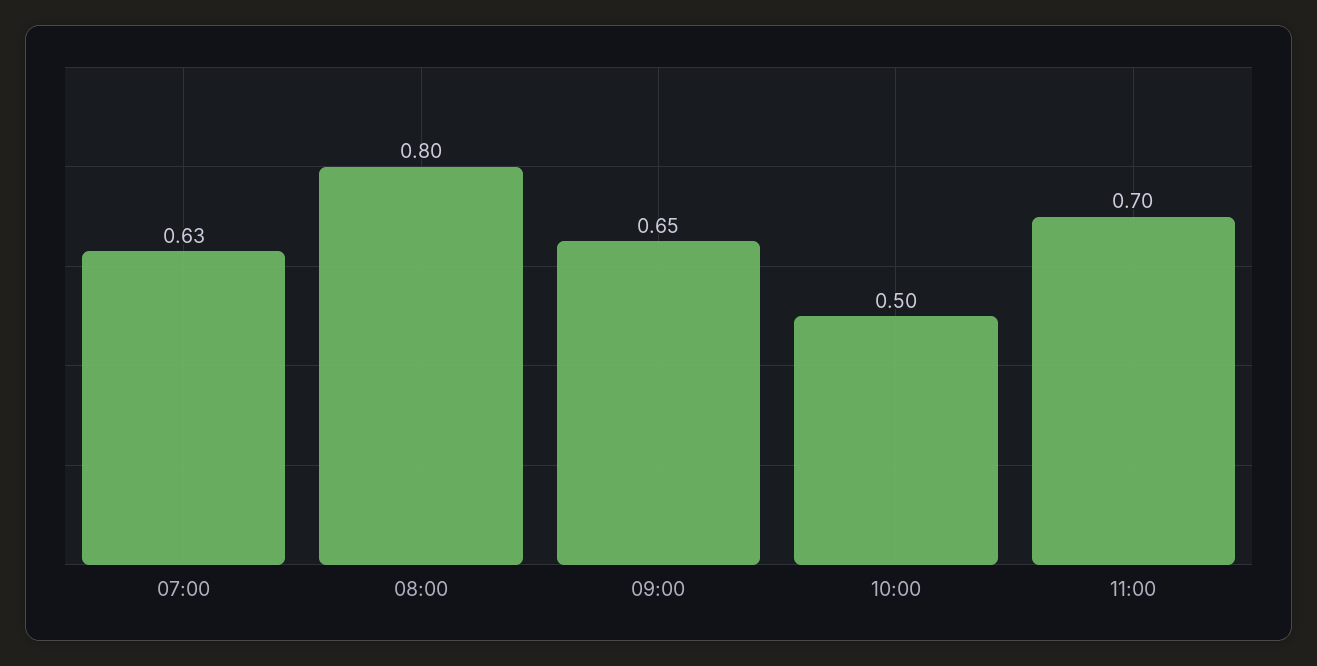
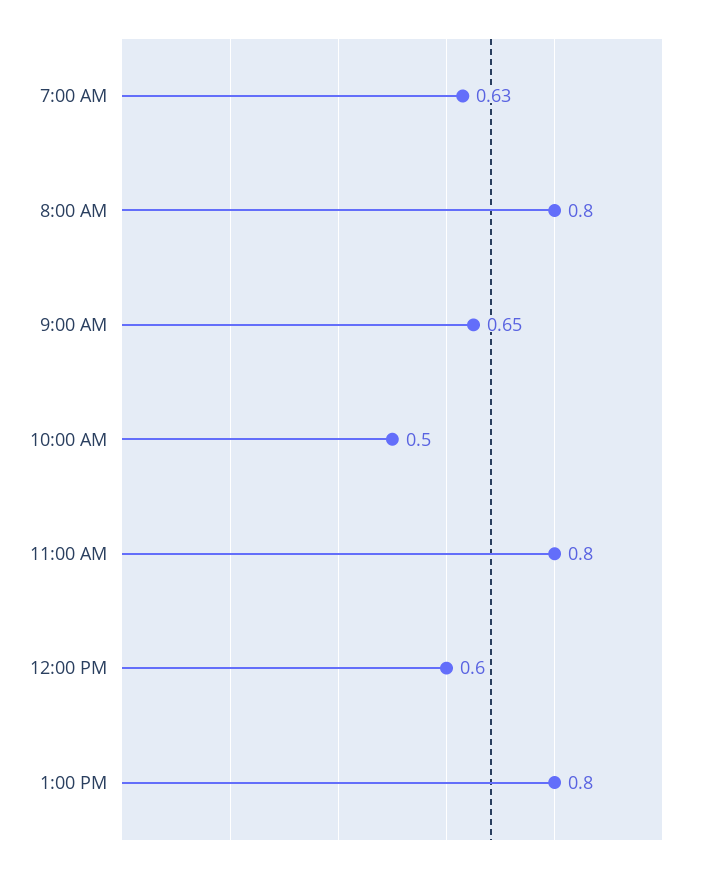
11:00: 0.7 -> 0.8
12:00 PM: none -> 0.6
1:00 PM: none -> 0.8

